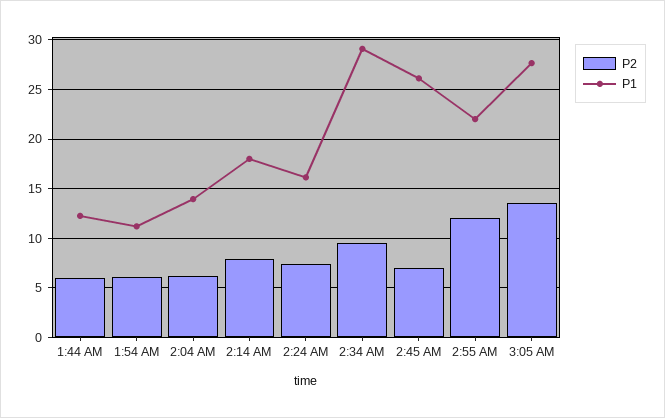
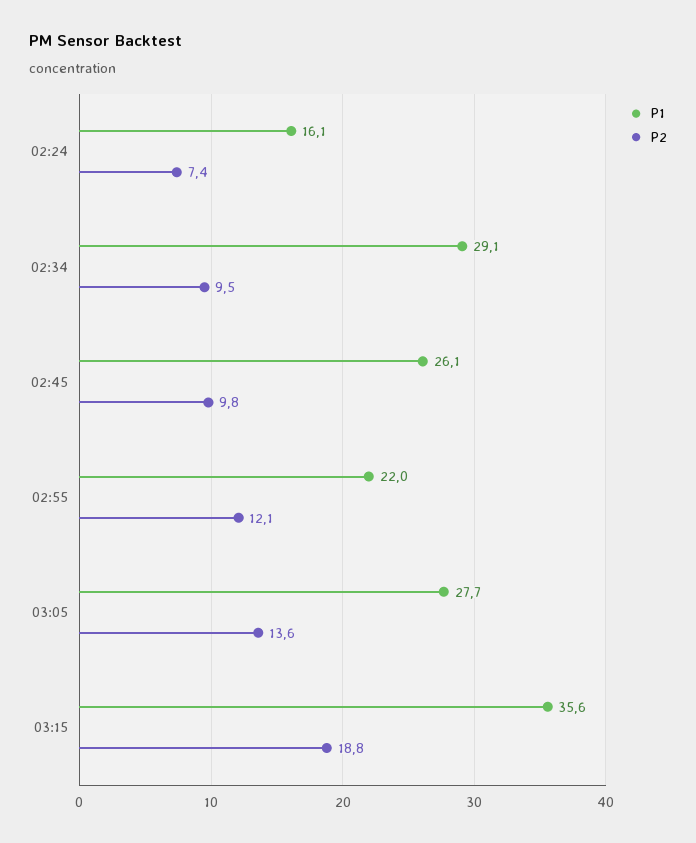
P2, 1:44 AM: 6 -> none
P1, 1:44 AM: 12 -> none
P2, 1:54 AM: 6 -> none
P1, 1:54 AM: 11 -> none
P2, 2:04 AM: 6 -> none
P1, 2:04 AM: 14 -> none
P2, 2:14 AM: 8 -> none
P1, 2:14 AM: 18 -> none
P2, 2:45 AM: 7 -> 9.8
P1, 03:15: none -> 35.6
P2, 03:15: none -> 18.8

